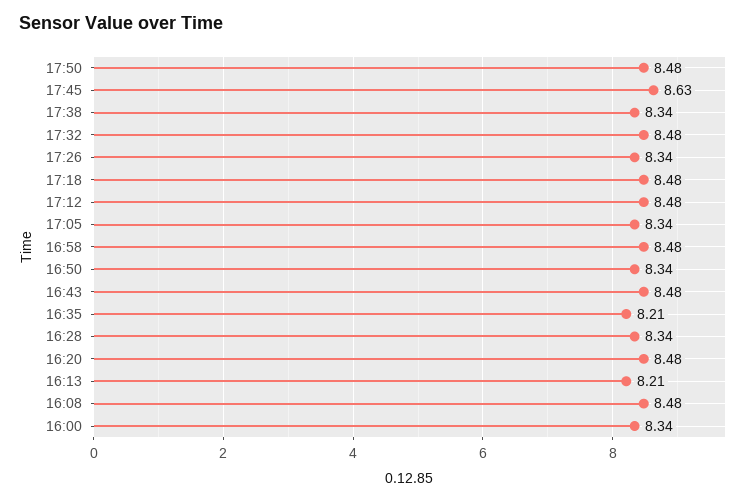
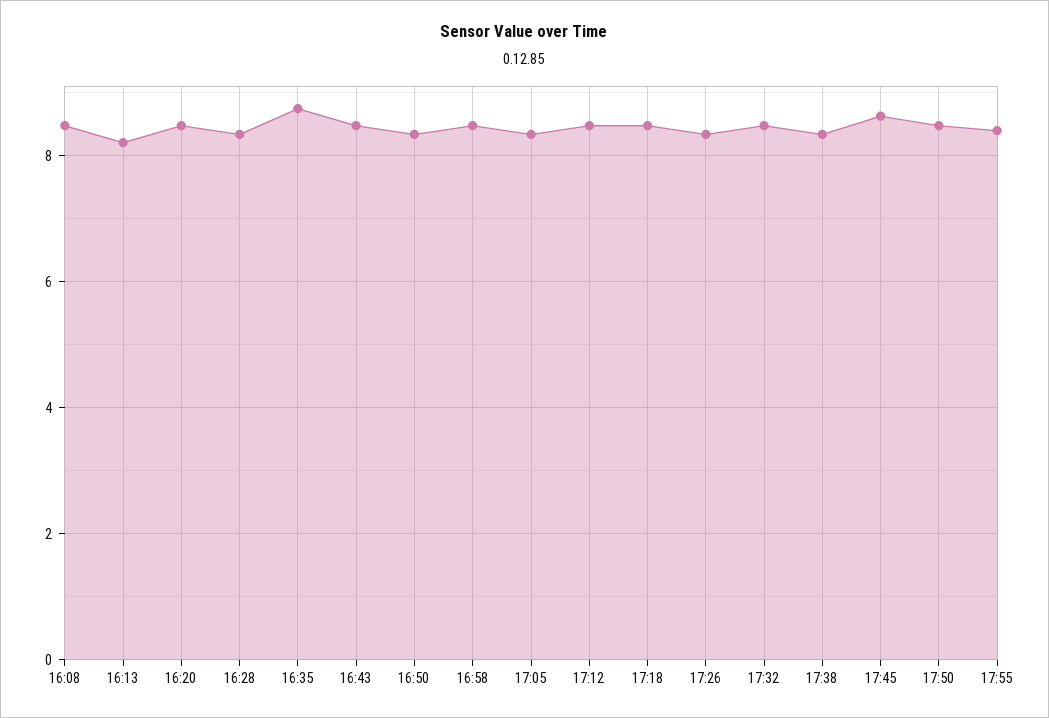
16:35: 8.21 -> 8.8
16:00: 8.34 -> none
17:55: none -> 8.4

